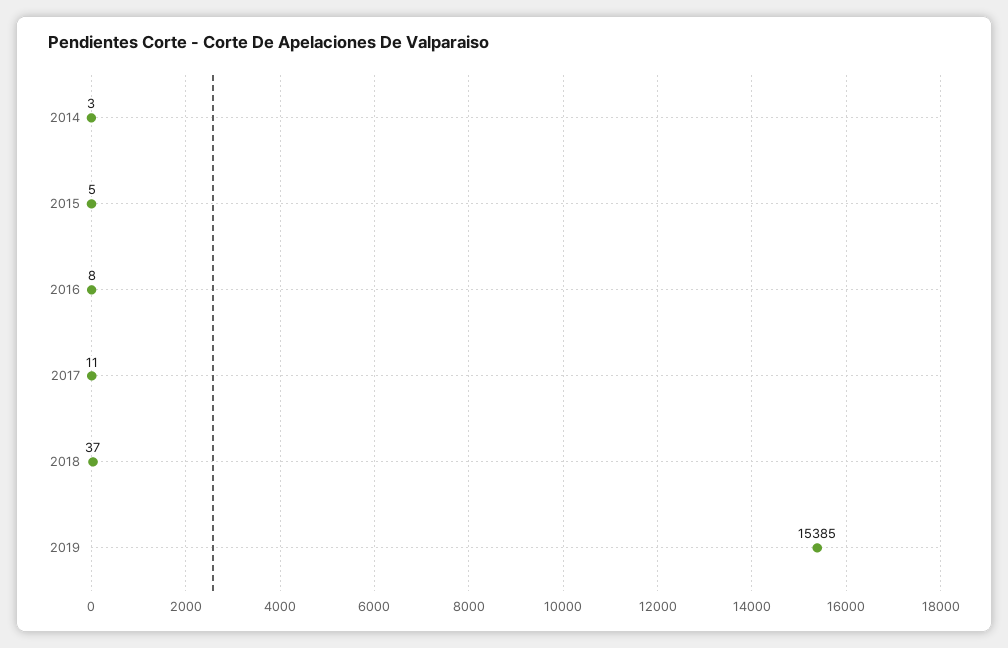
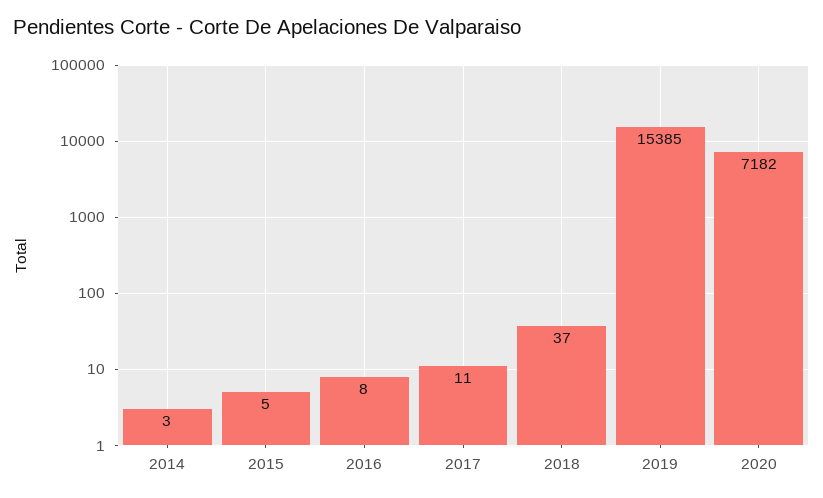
2020: none -> 7182

